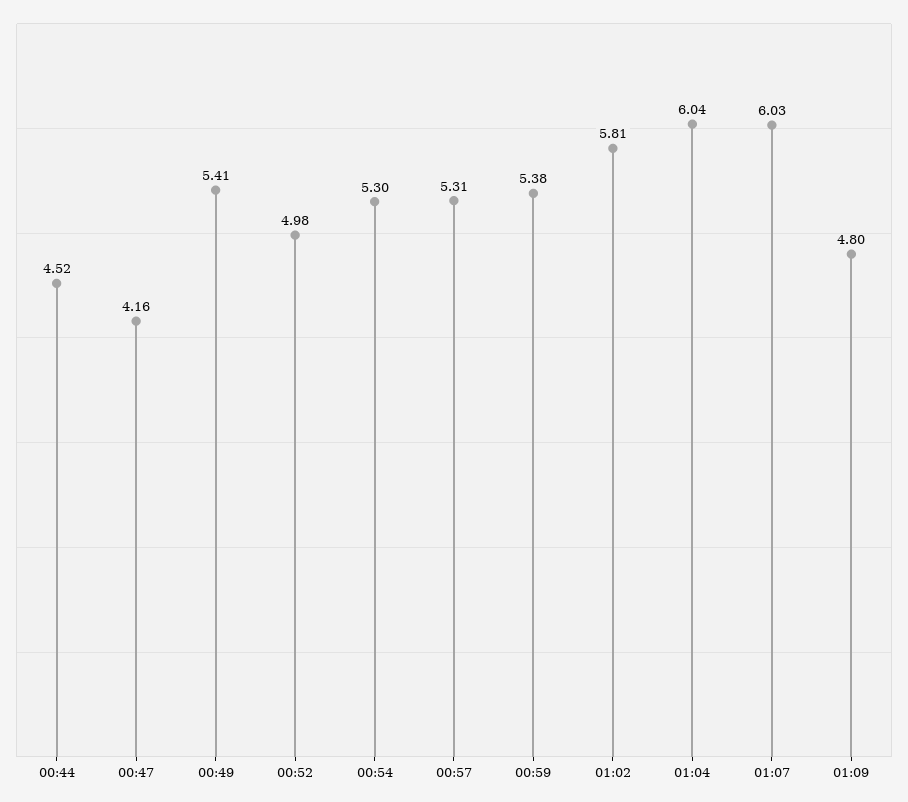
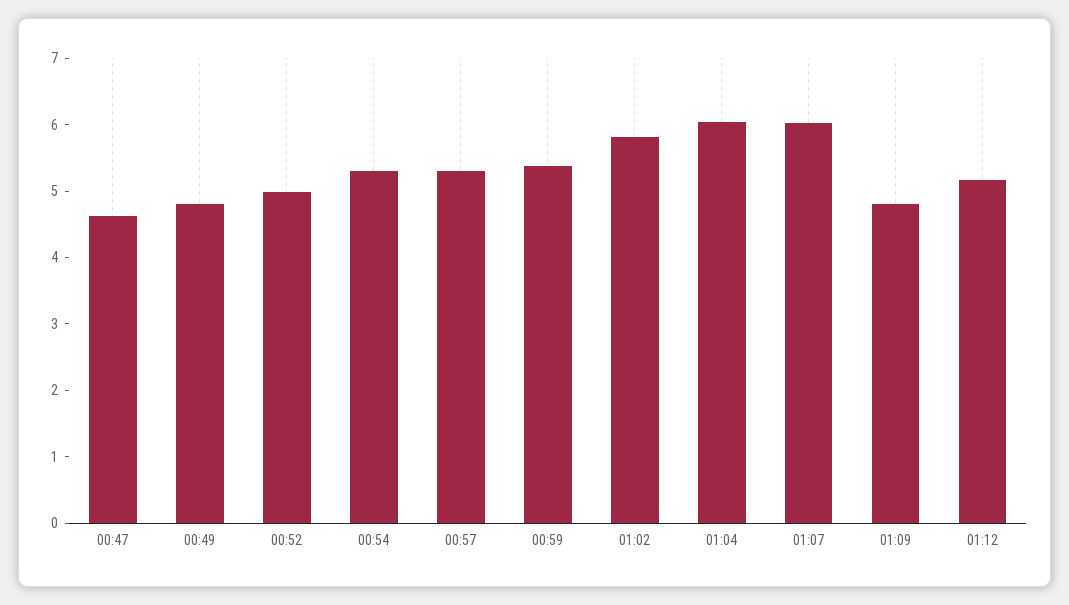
00:44: 4.52 -> none
00:47: 4.16 -> 4.6
00:49: 5.41 -> 4.8
01:12: none -> 5.2

